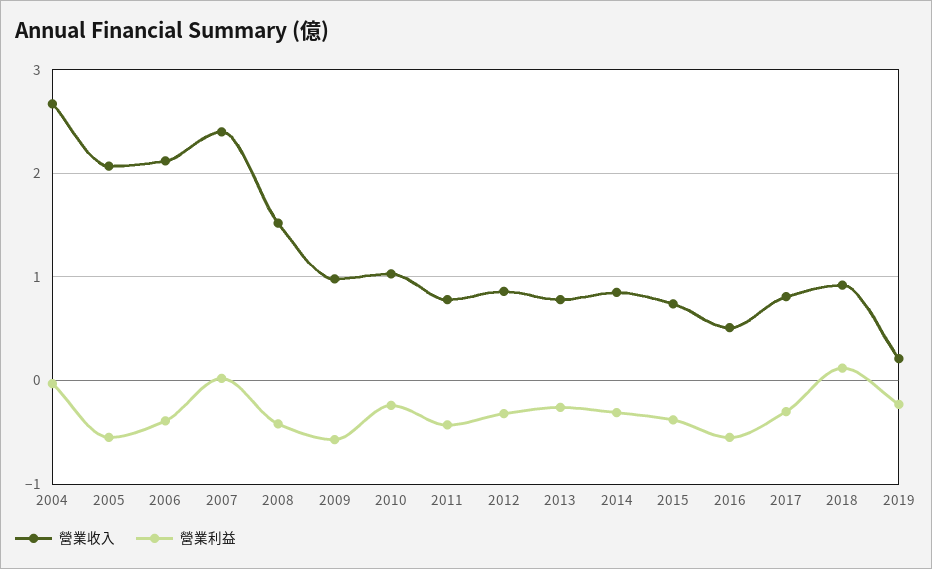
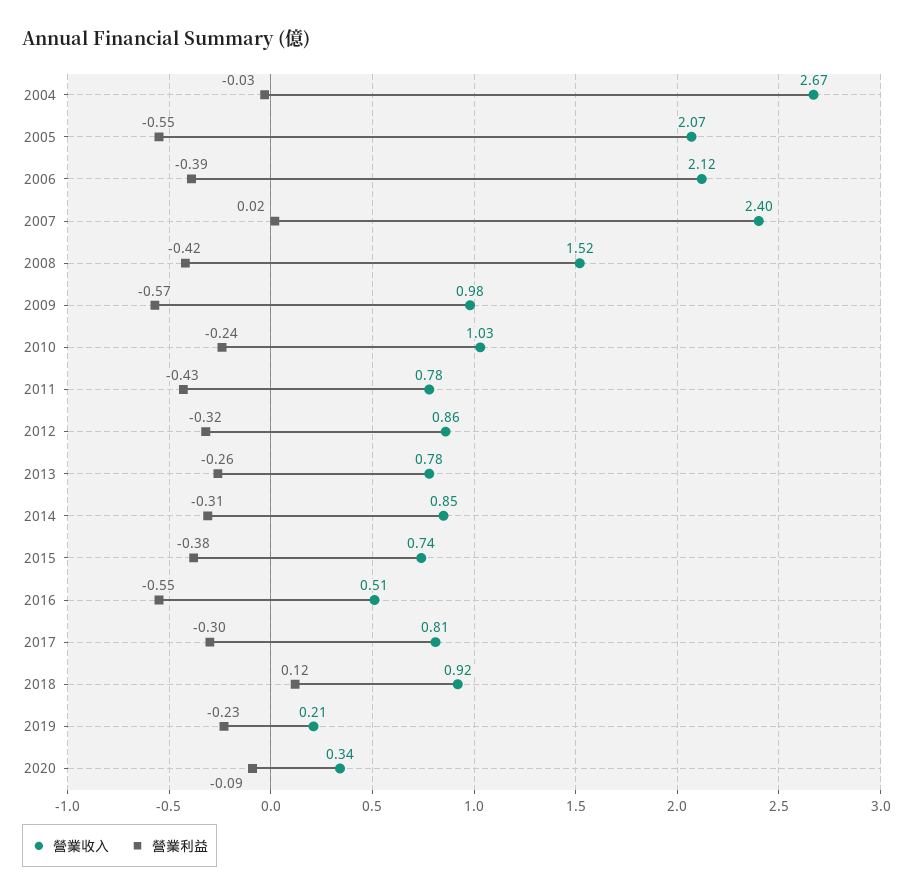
營業收入, 2020: none -> 0.34
營業利益, 2020: none -> -0.09

